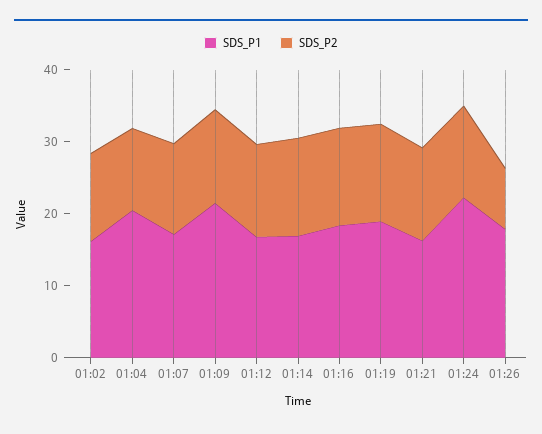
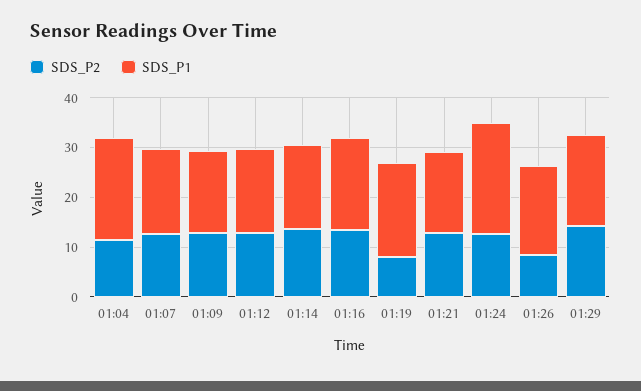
SDS_P1, 01:02: 16 -> none
SDS_P2, 01:02: 12 -> none
SDS_P1, 01:09: 22 -> 16
SDS_P2, 01:19: 14 -> 8
SDS_P2, 01:29: none -> 14
SDS_P1, 01:29: none -> 18

